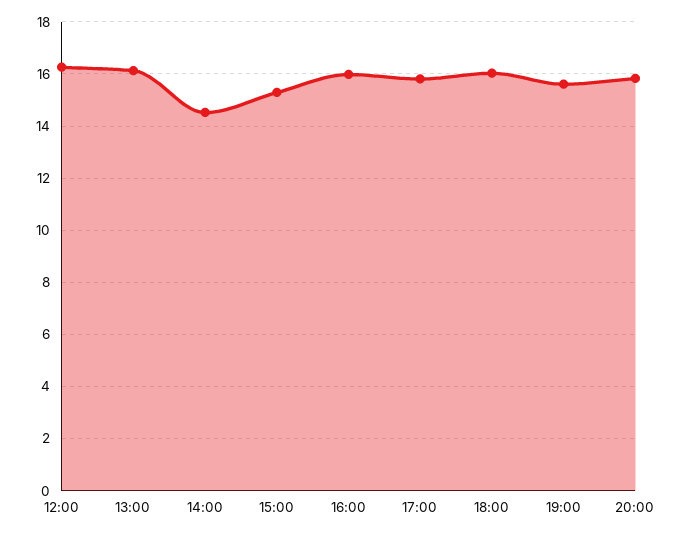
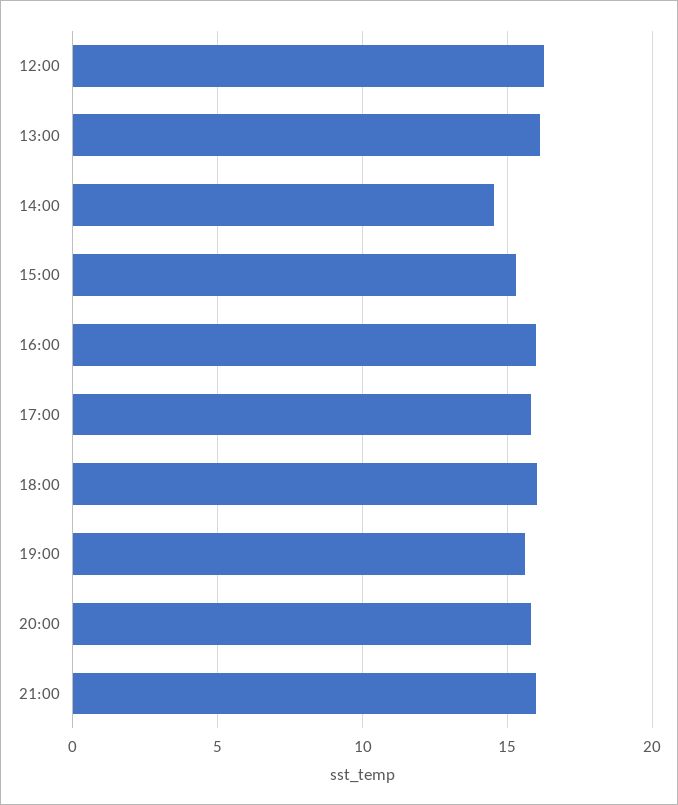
21:00: none -> 16

